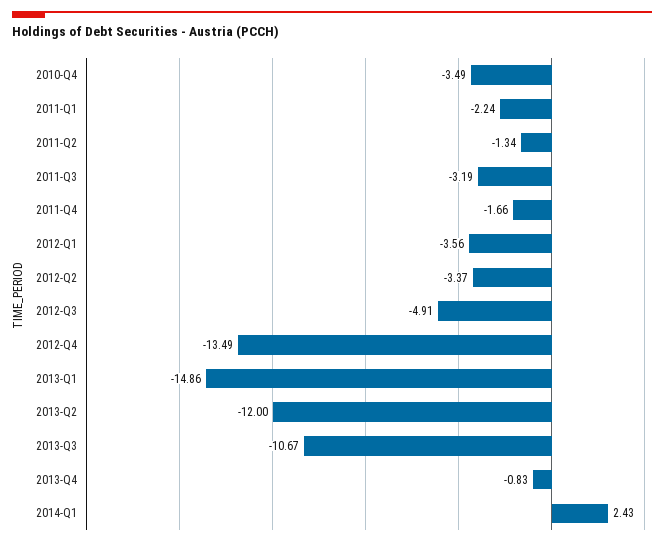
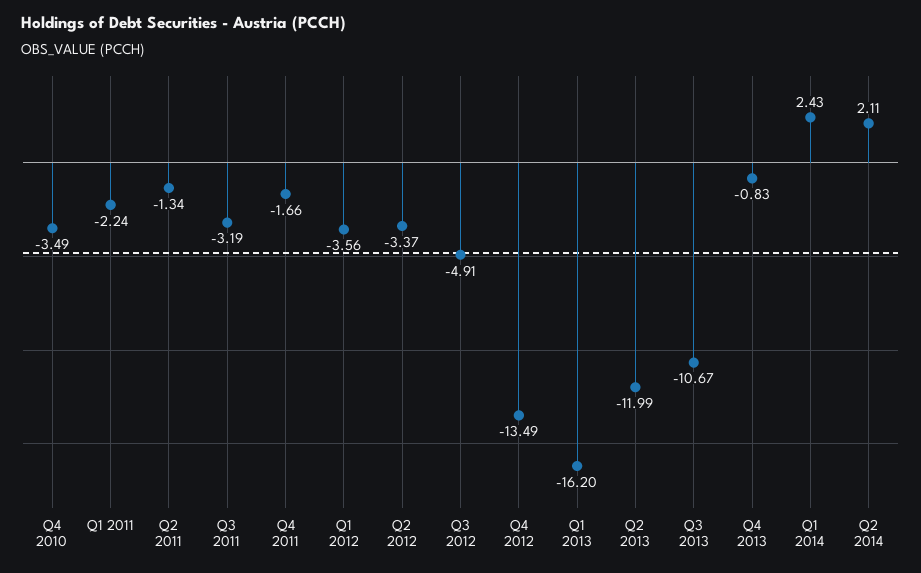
2013-Q1: -14.86 -> -16.2
2013-Q2: -12 -> -11.99
Q2 2014: none -> 2.11

